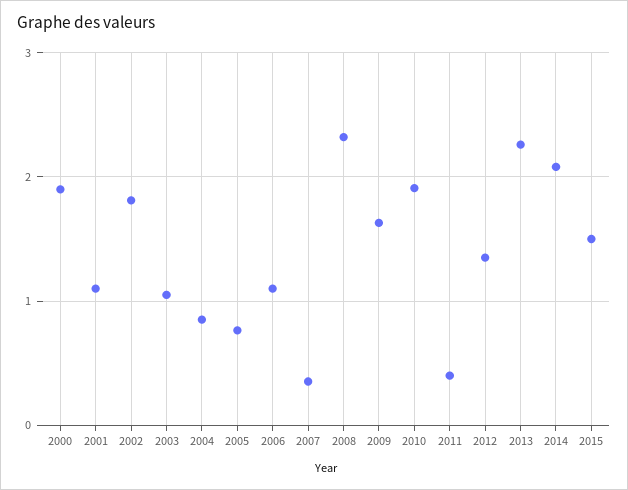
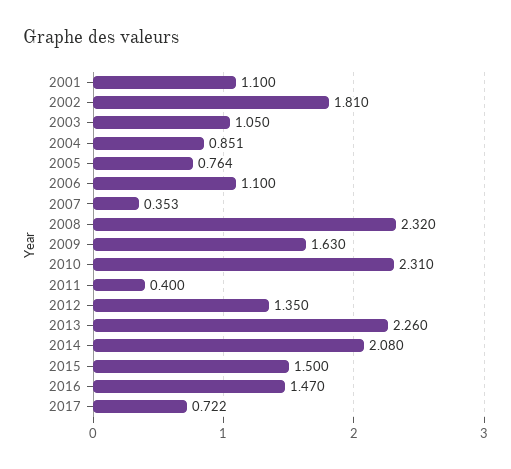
2000: 1.9 -> none
2010: 1.9 -> 2.31
2016: none -> 1.47
2017: none -> 0.722

